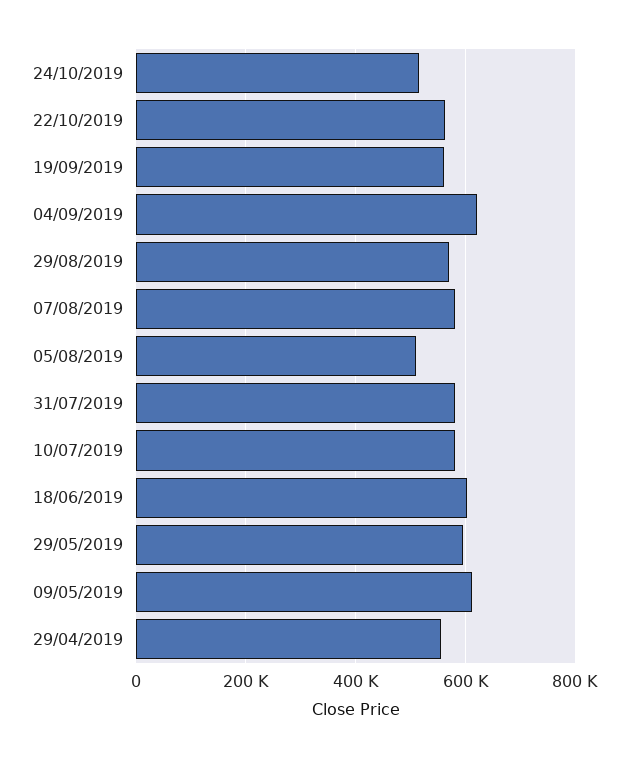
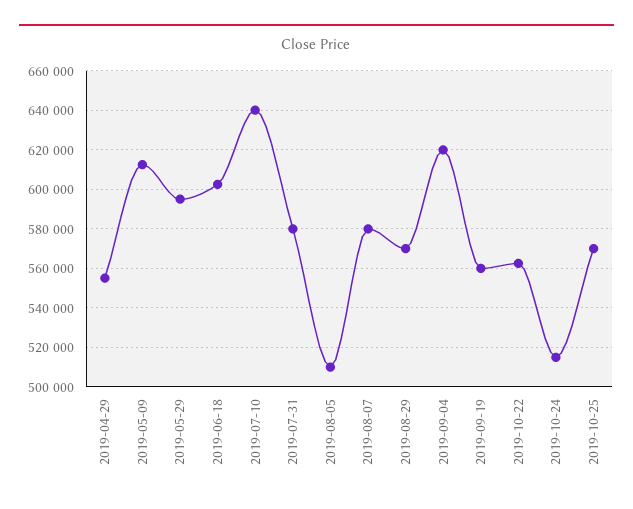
10/07/2019: 580000 -> 640000
2019-10-25: none -> 570000

